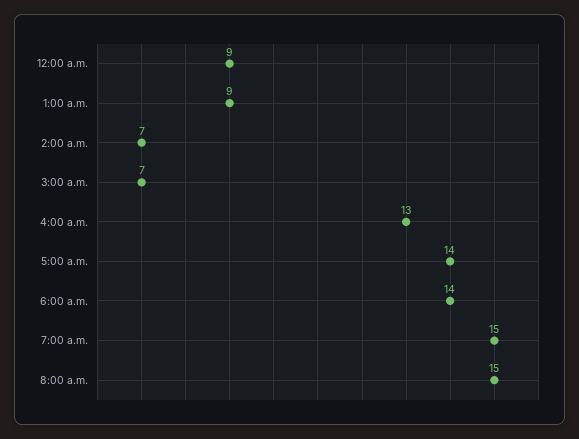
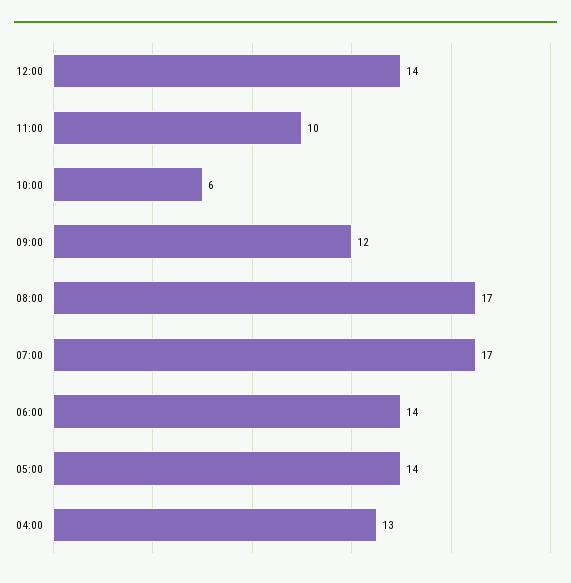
12:00 a.m.: 9 -> none
1:00 a.m.: 9 -> none
2:00 a.m.: 7 -> none
3:00 a.m.: 7 -> none
7:00 a.m.: 15 -> 17
8:00 a.m.: 15 -> 17
12:00: none -> 14
11:00: none -> 10
10:00: none -> 6
09:00: none -> 12

